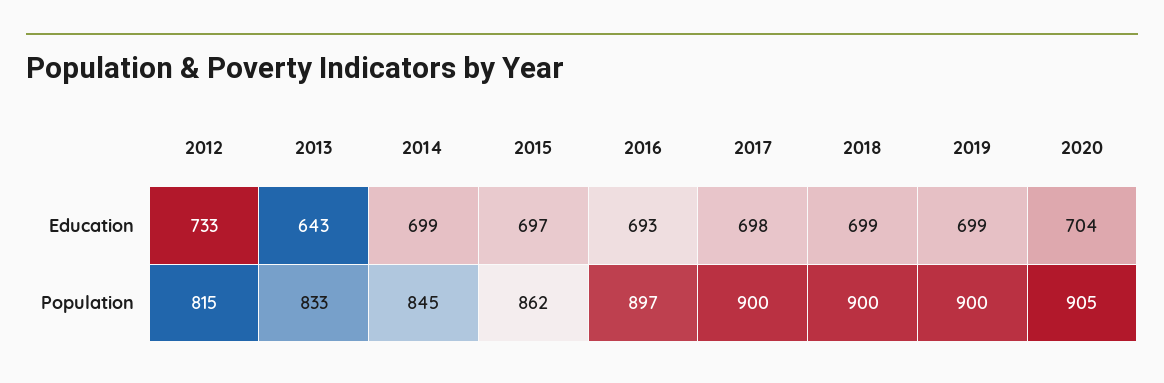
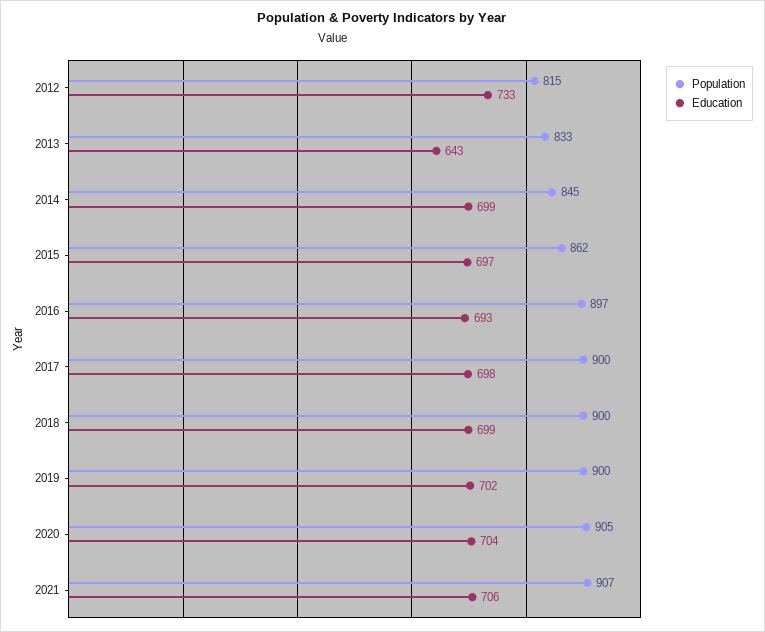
Education, 2019: 699 -> 702
Population, 2021: none -> 907
Education, 2021: none -> 706

